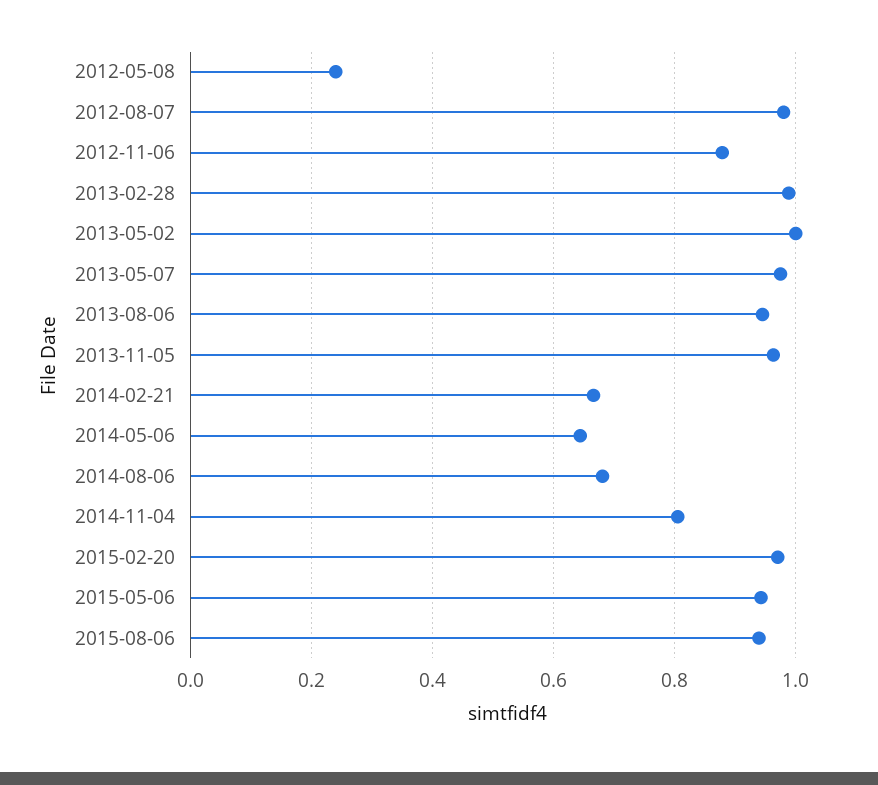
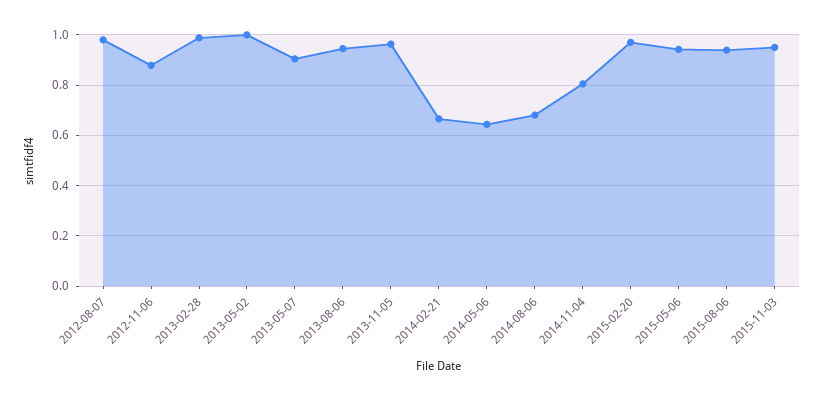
2012-05-08: 0.24 -> none
2013-05-07: 0.98 -> 0.9
2015-11-03: none -> 0.95

